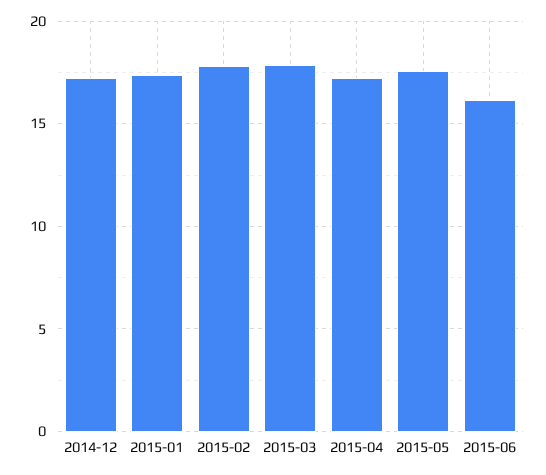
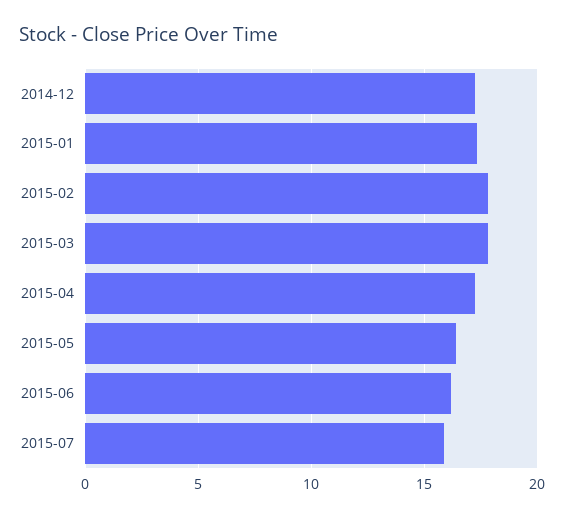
2015-05: 17.5 -> 16.5
2015-07: none -> 16

